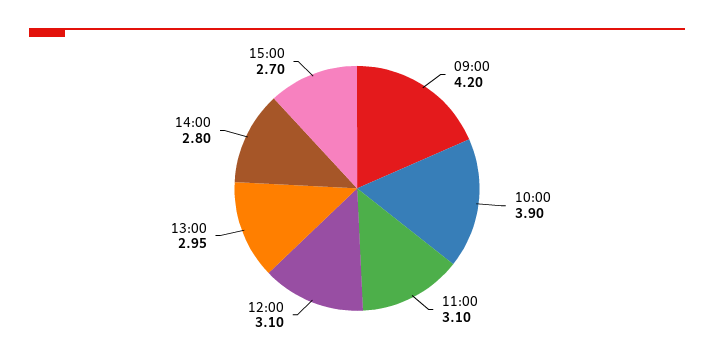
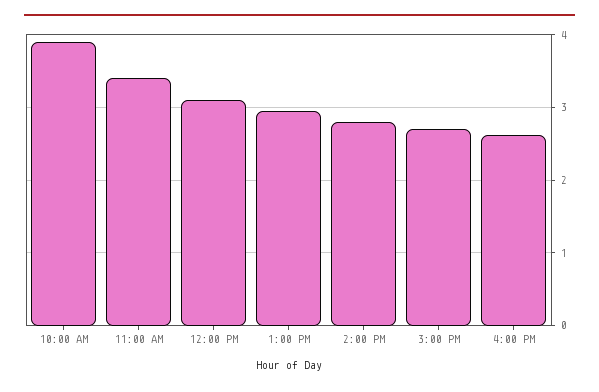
09:00: 4.2 -> none
11:00: 3.1 -> 3.4
4:00 PM: none -> 2.6

